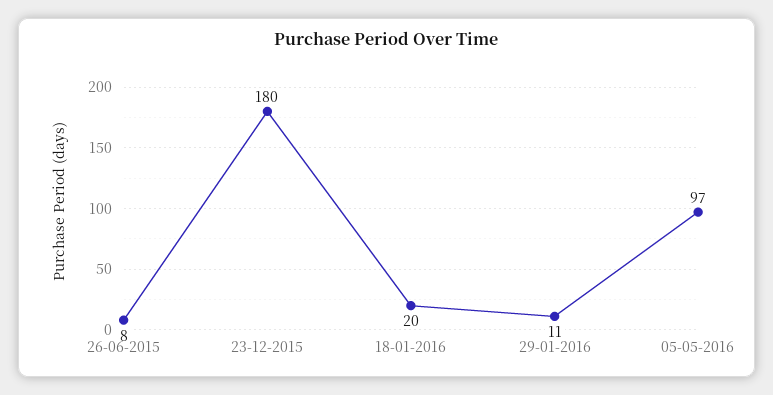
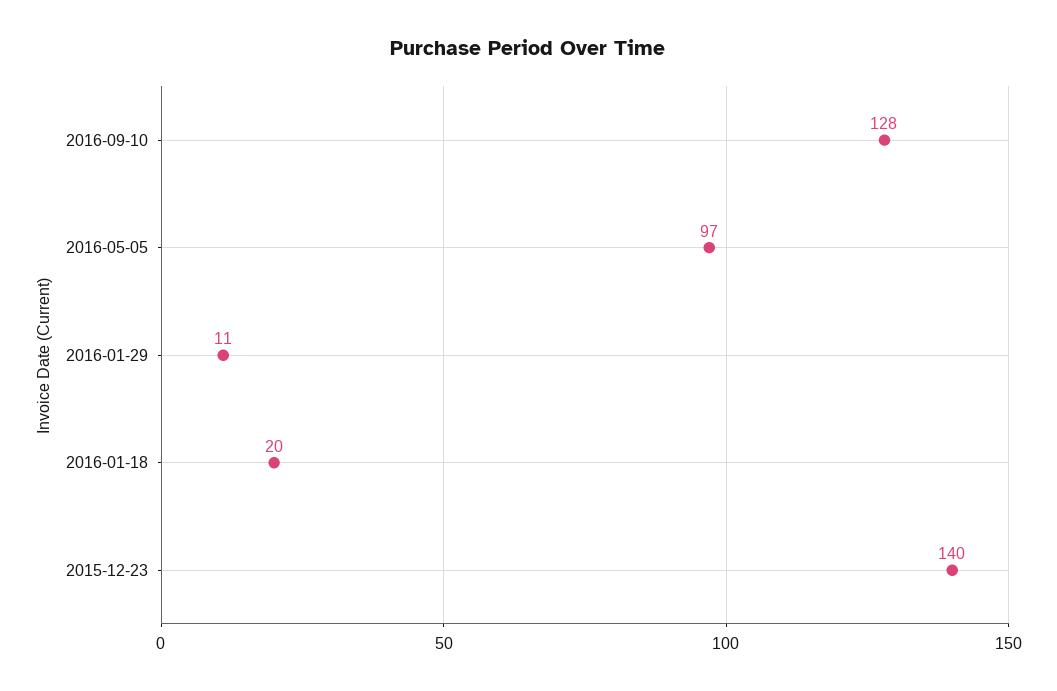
26-06-2015: 8 -> none
23-12-2015: 180 -> 140
2016-09-10: none -> 128

